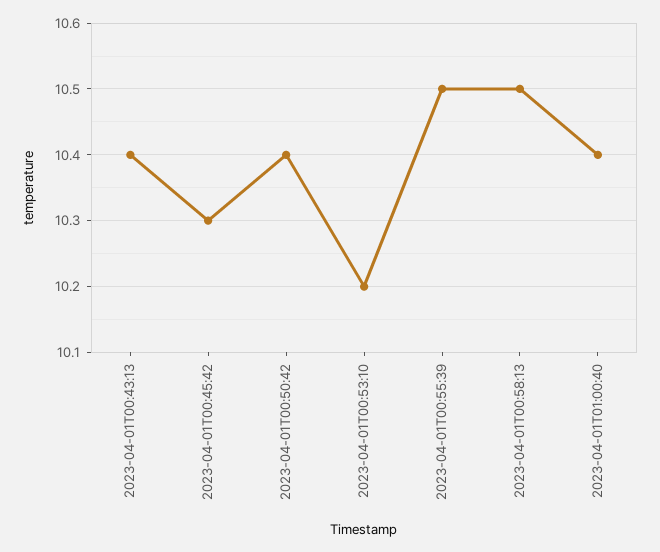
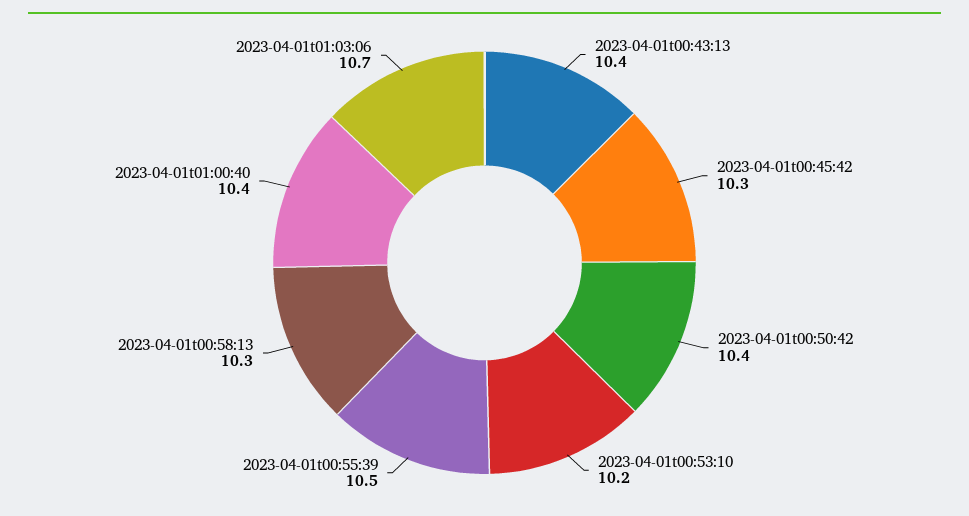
2023-04-01T00:58:13: 10.5 -> 10.3
2023-04-01t01:03:06: none -> 10.7

